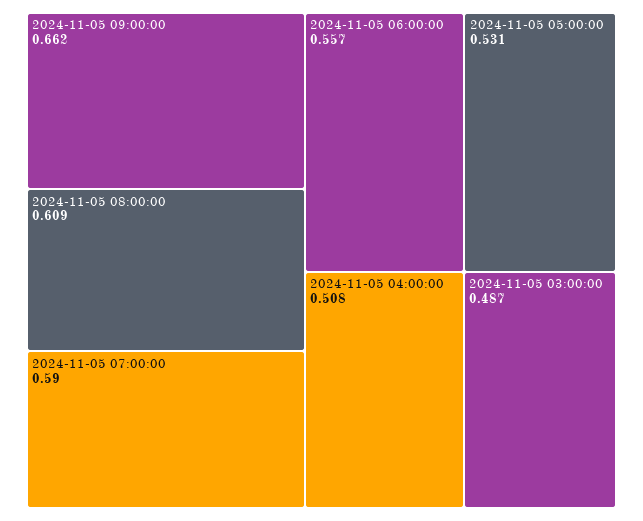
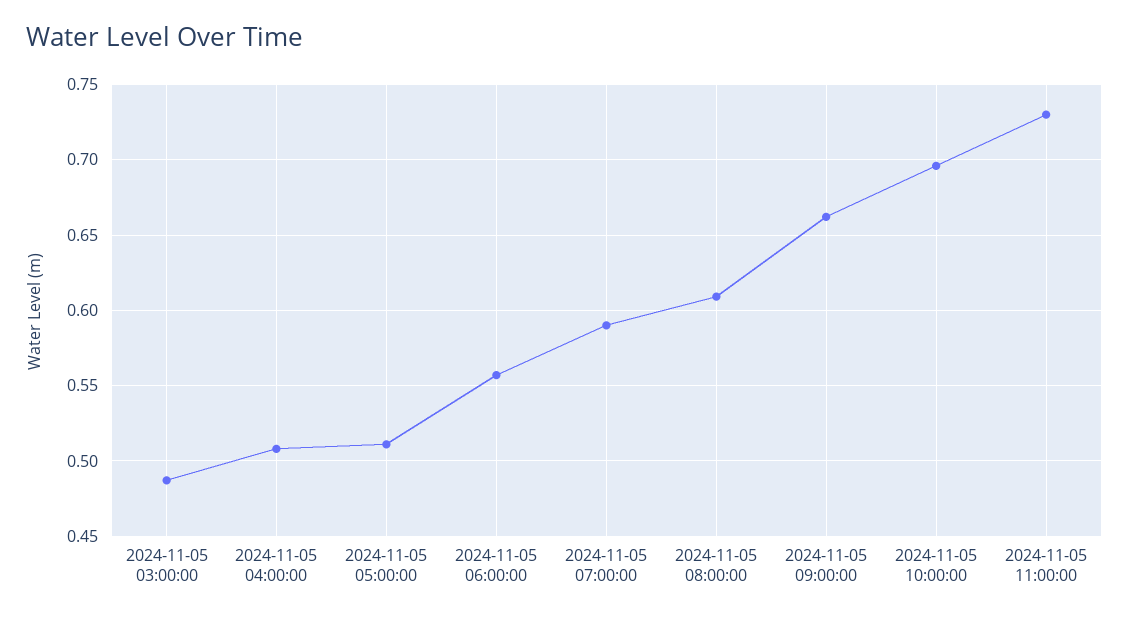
2024-11-05 05:00:00: 0.531 -> 0.51
2024-11-05 10:00:00: none -> 0.695
2024-11-05 11:00:00: none -> 0.73

